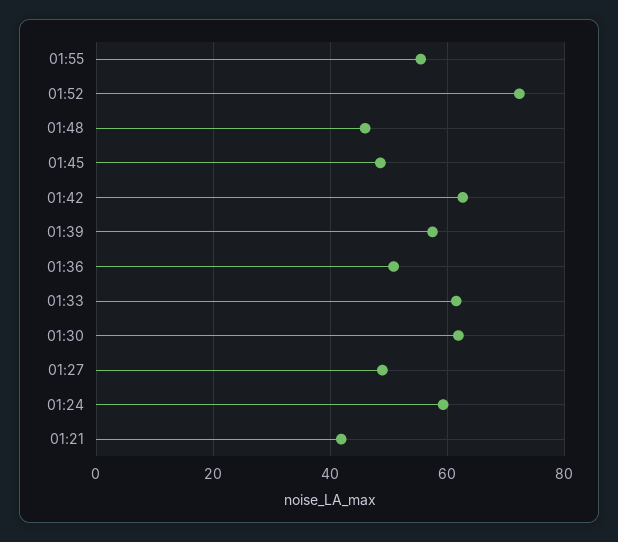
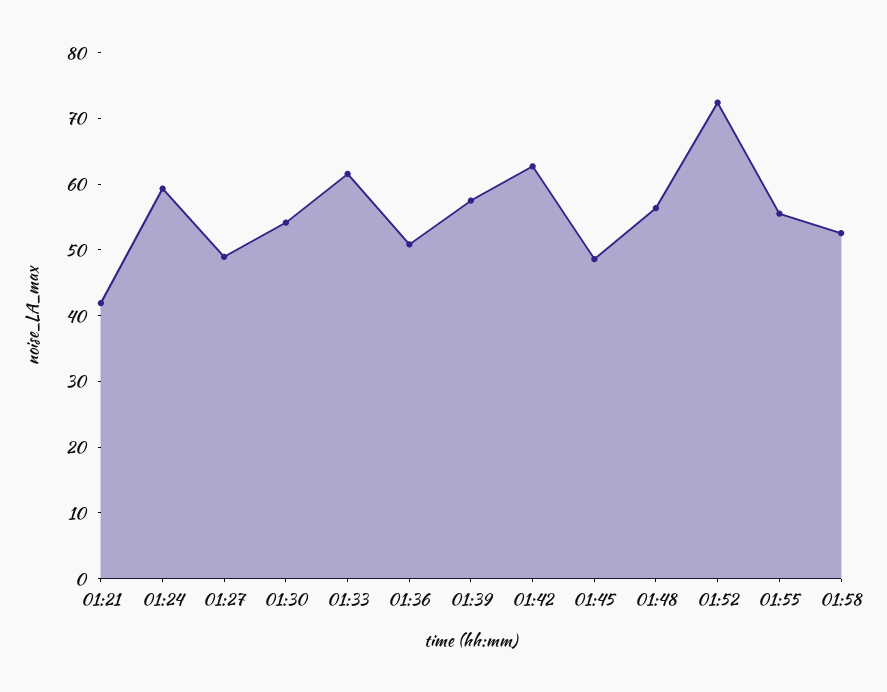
01:48: 46 -> 56
01:30: 62 -> 54
01:58: none -> 52

